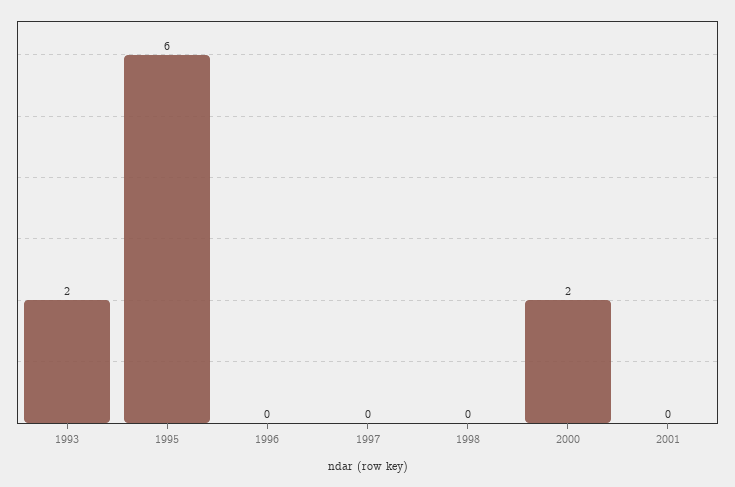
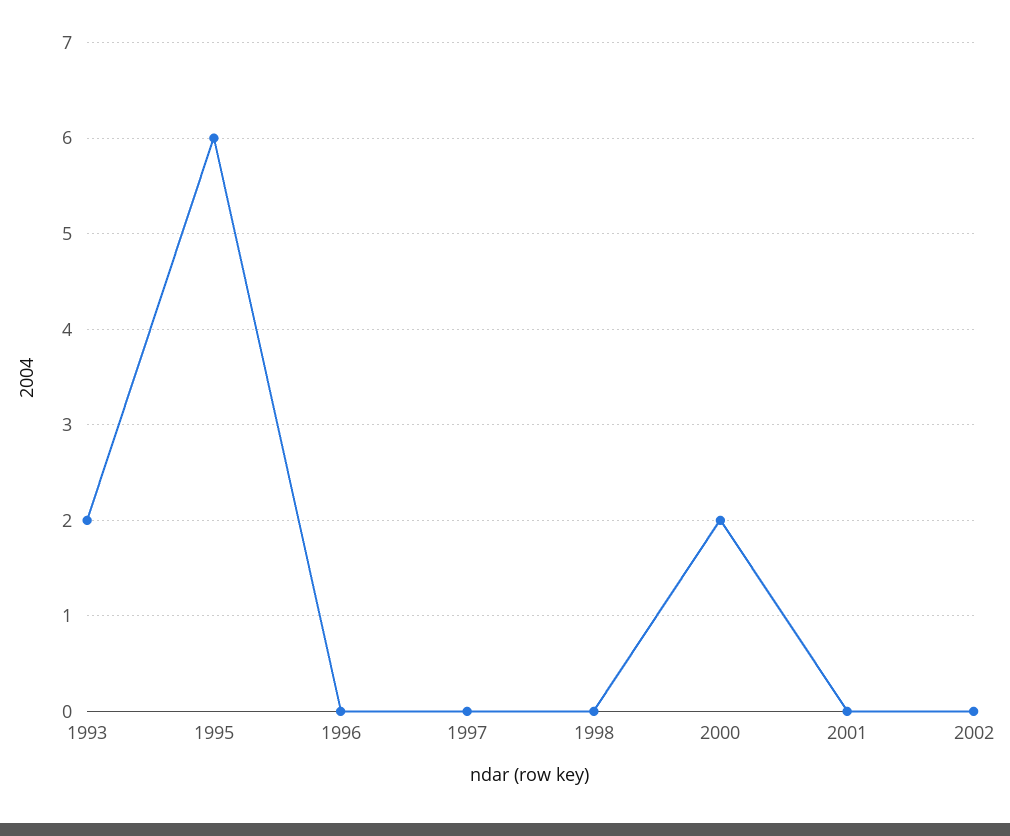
2002: none -> 0

